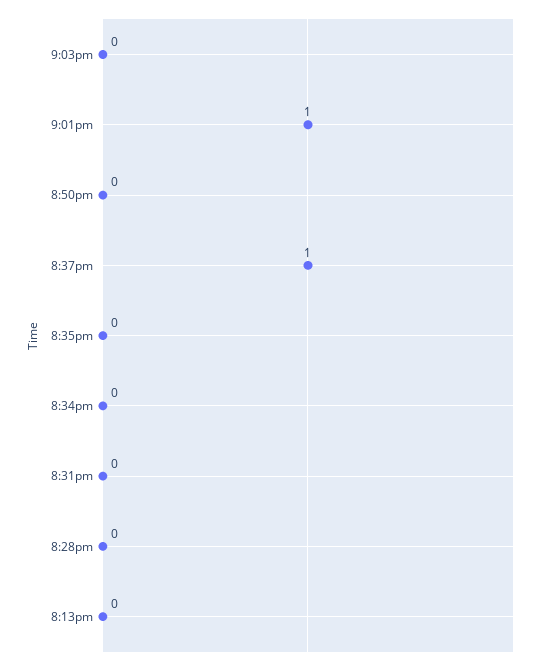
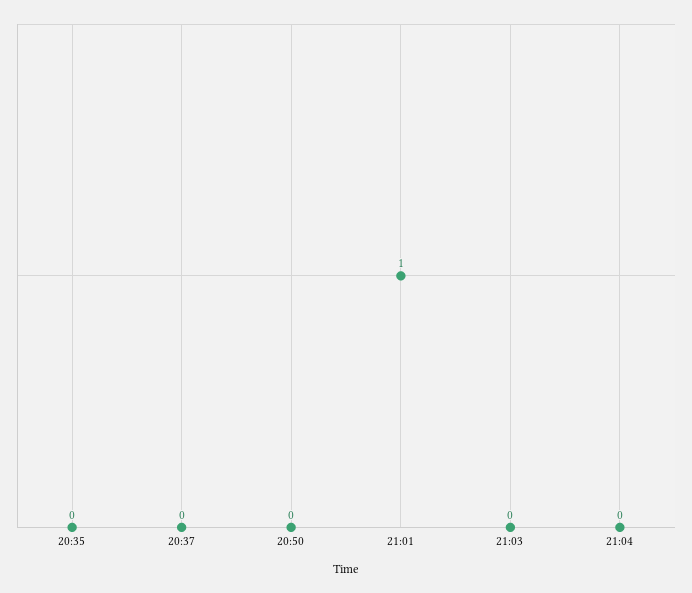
8:37pm: 1 -> 0
8:34pm: 0 -> none
8:31pm: 0 -> none
8:28pm: 0 -> none
8:13pm: 0 -> none
21:04: none -> 0

